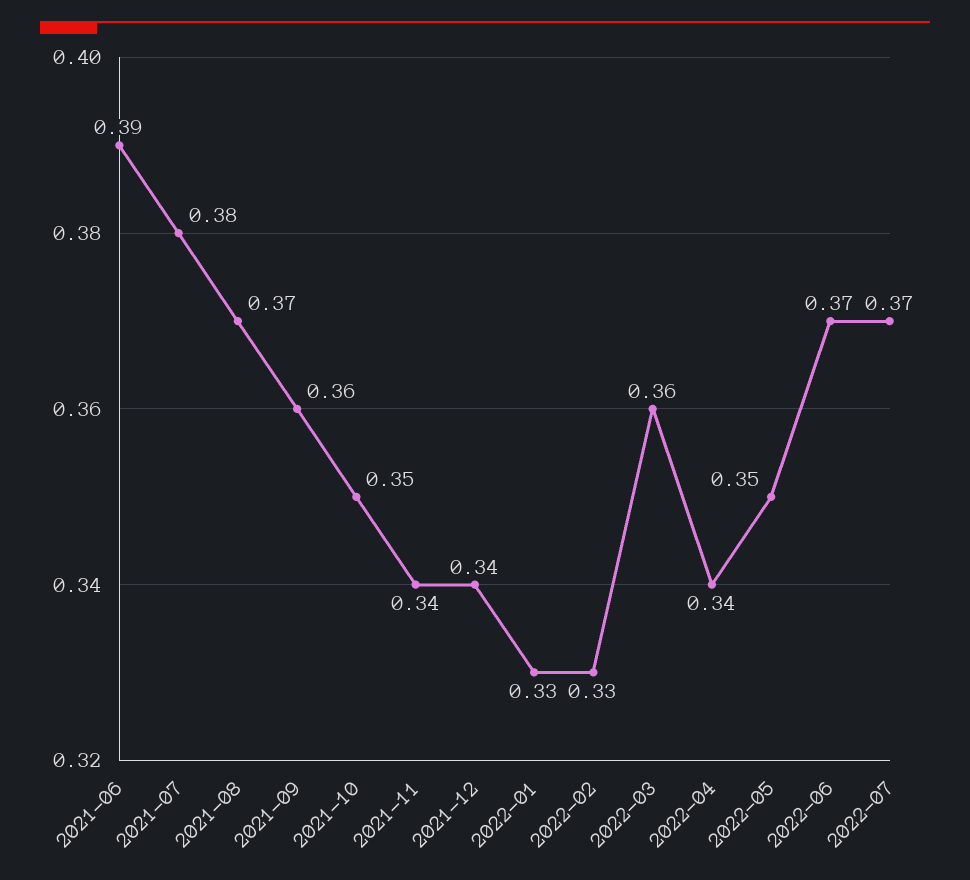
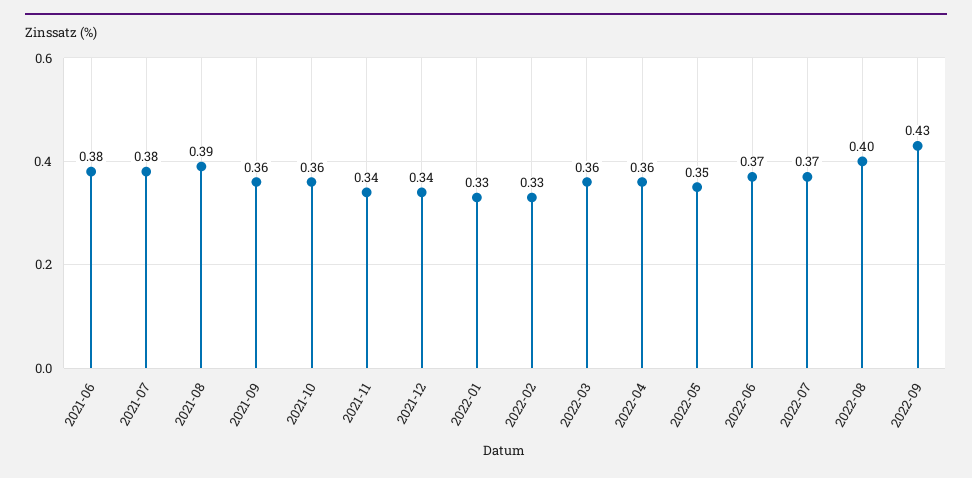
2021-06: 0.39 -> 0.38
2021-08: 0.37 -> 0.39
2021-10: 0.35 -> 0.36
2022-04: 0.34 -> 0.36
2022-08: none -> 0.4
2022-09: none -> 0.43

